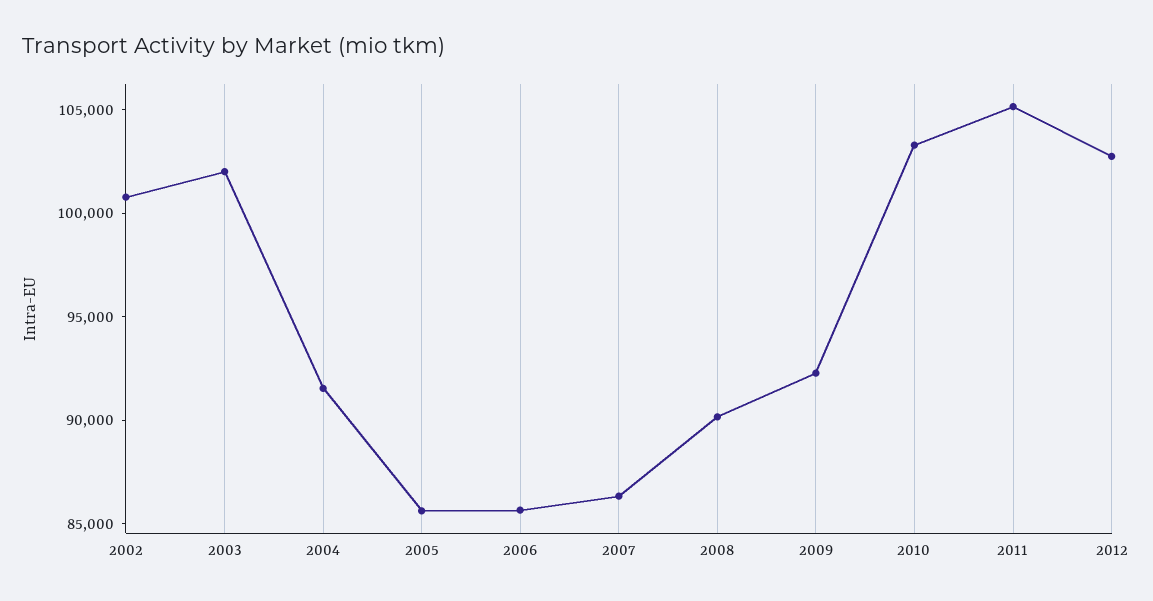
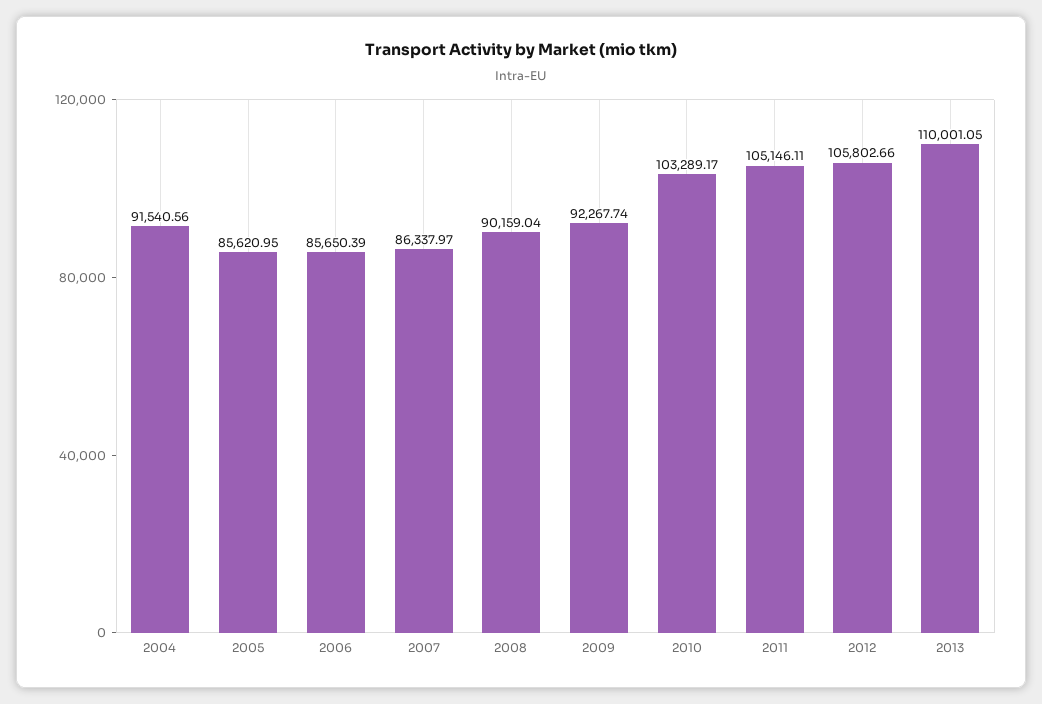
2002: 101000 -> none
2003: 102000 -> none
2012: 103000 -> 105802.66
2013: none -> 110001.05

